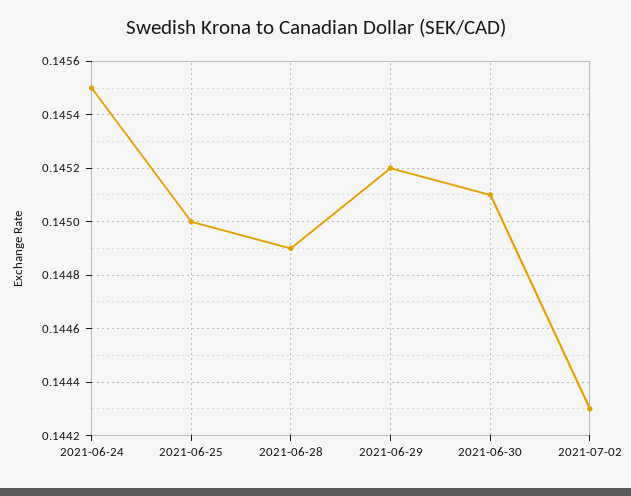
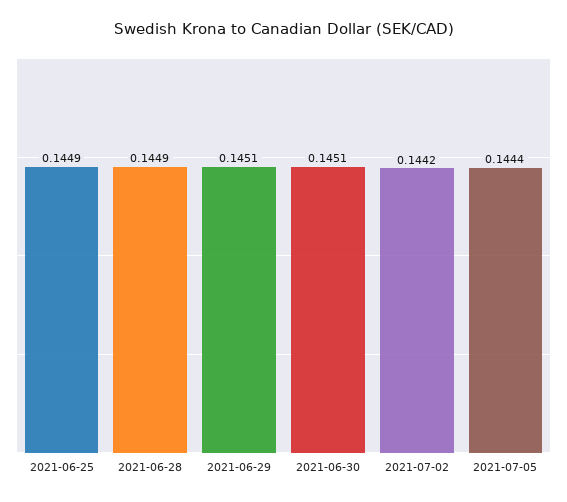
2021-06-24: 0.1455 -> none
2021-06-25: 0.145 -> 0.1449
2021-06-29: 0.1452 -> 0.1451
2021-07-02: 0.1443 -> 0.1442
2021-07-05: none -> 0.1444

